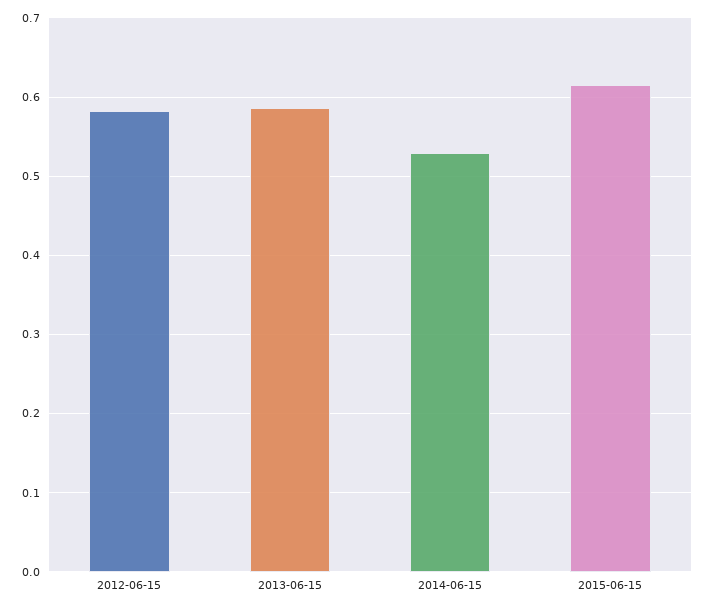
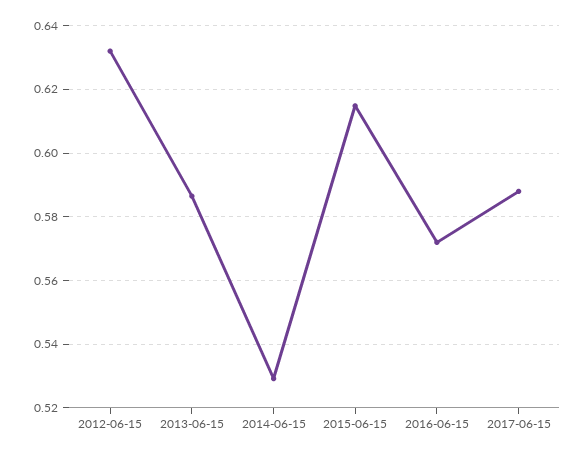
2012-06-15: 0.58 -> 0.632
2016-06-15: none -> 0.572
2017-06-15: none -> 0.588

